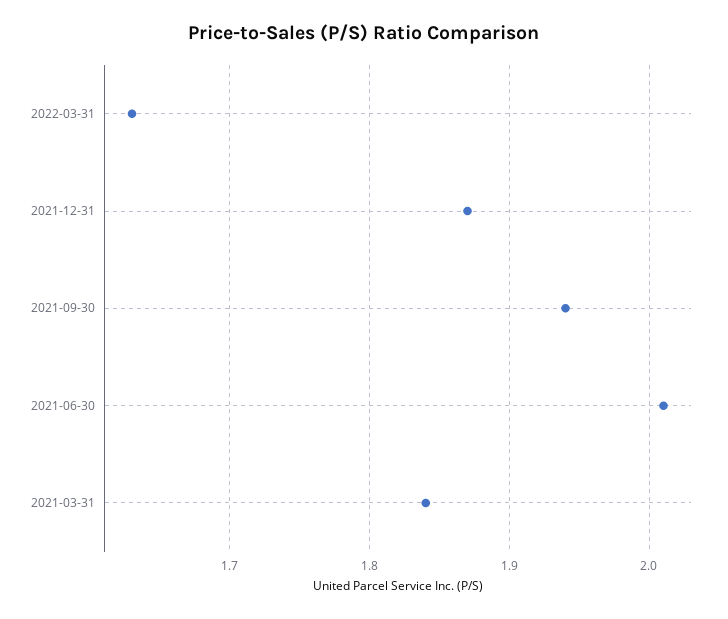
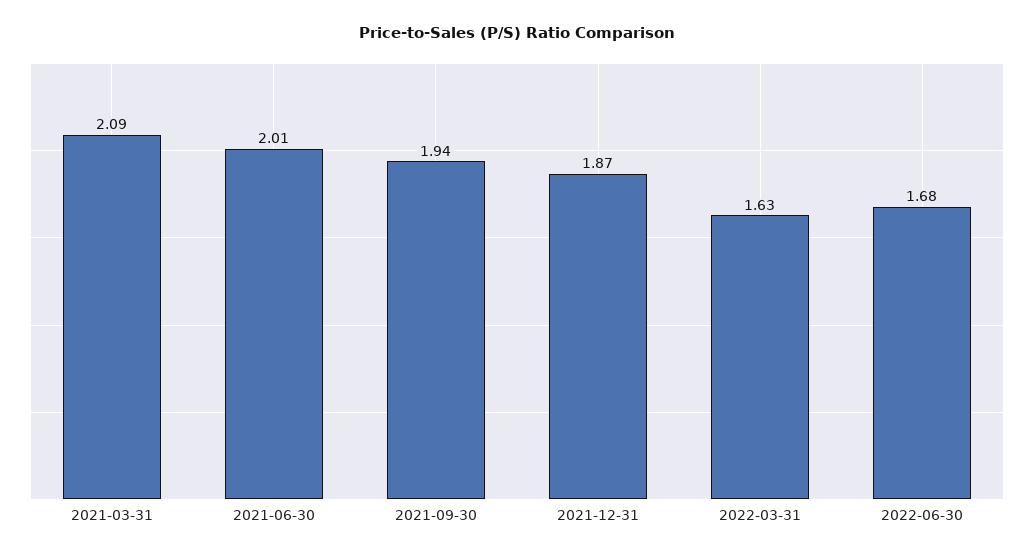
2021-03-31: 1.84 -> 2.09
2022-06-30: none -> 1.68

